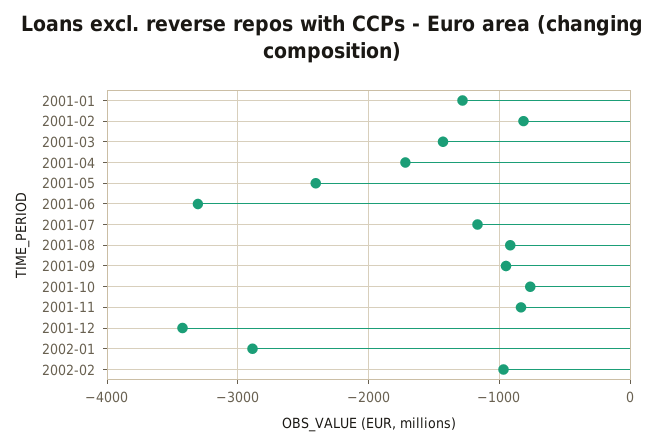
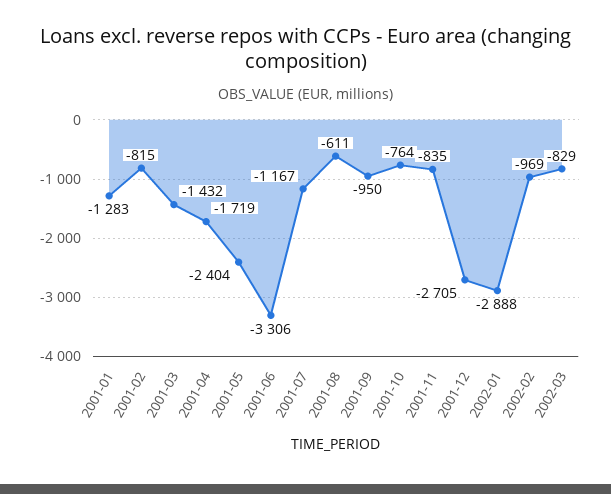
2001-08: -900 -> -611
2001-12: -3400 -> -2705
2002-03: none -> -829

